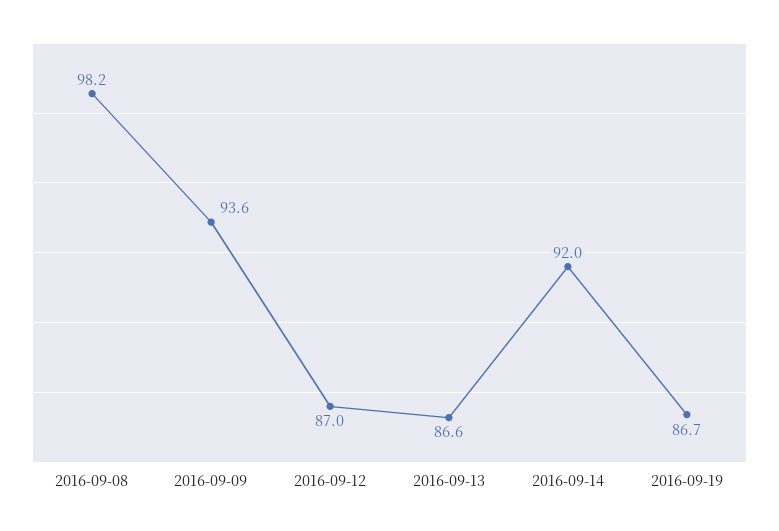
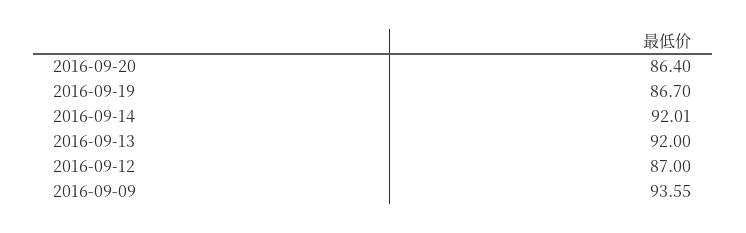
2016-09-08: 98.2 -> none
2016-09-13: 86.6 -> 92
2016-09-20: none -> 86.4

